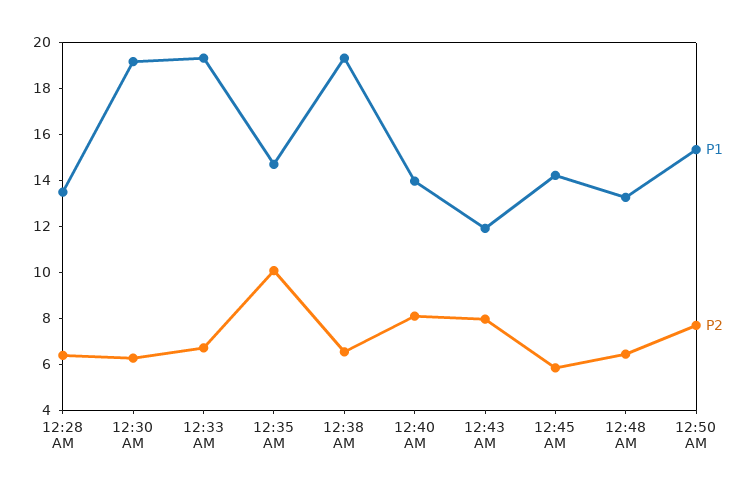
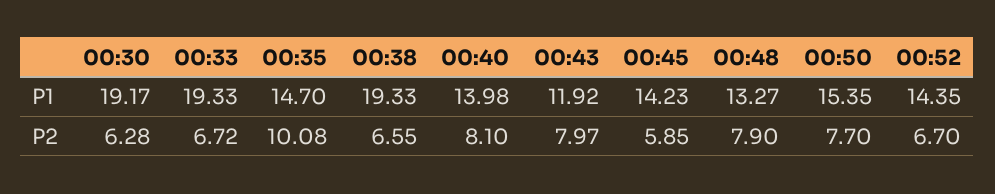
P1, 12:28 AM: 13.5 -> none
P2, 12:28 AM: 6.5 -> none
P2, 12:48 AM: 6.5 -> 7.9
P1, 00:52: none -> 14.35
P2, 00:52: none -> 6.7

